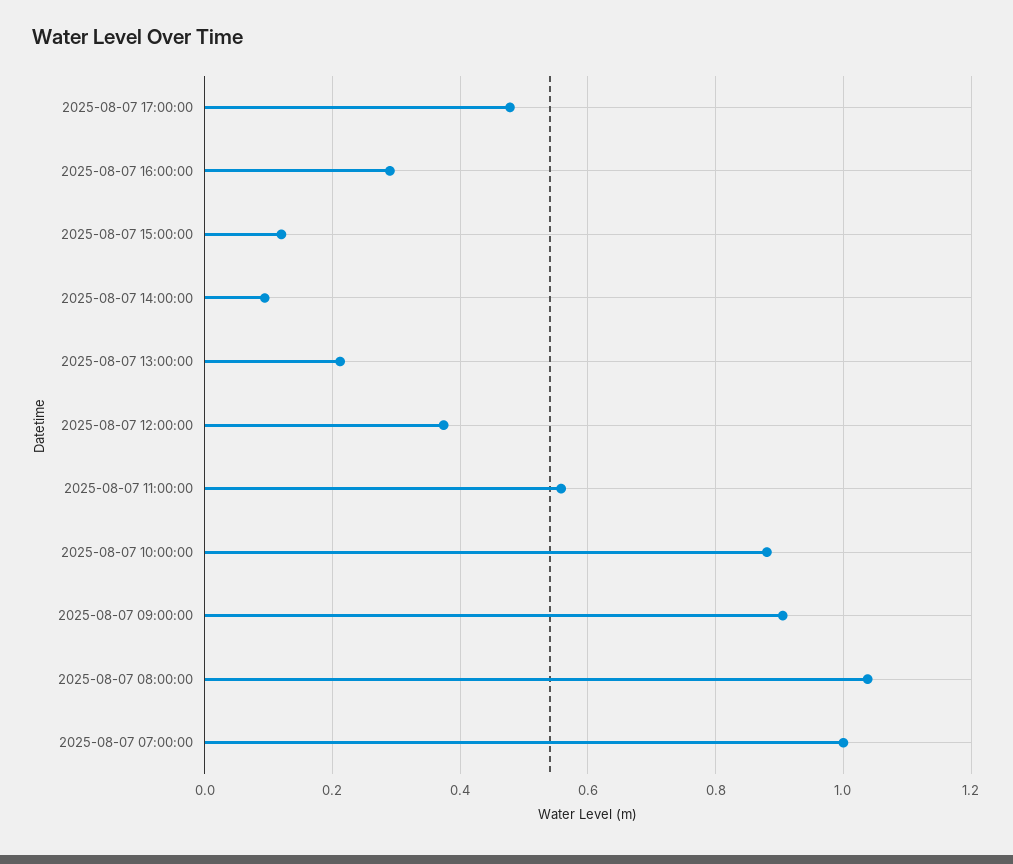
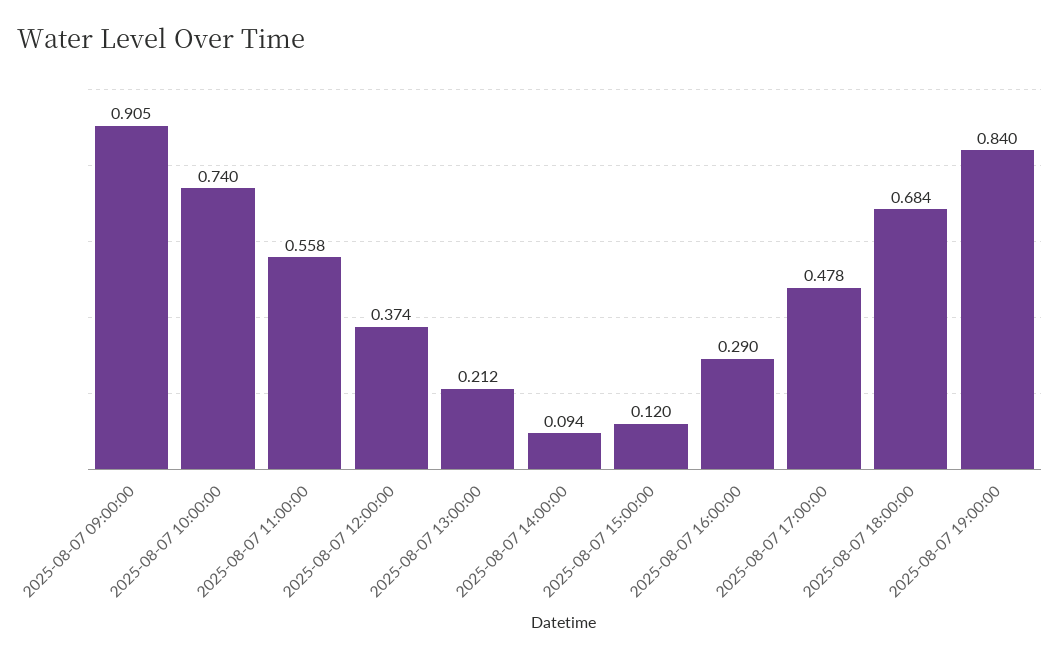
2025-08-07 10:00:00: 0.88 -> 0.74
2025-08-07 08:00:00: 1.04 -> none
2025-08-07 07:00:00: 1 -> none
2025-08-07 18:00:00: none -> 0.684
2025-08-07 19:00:00: none -> 0.84

